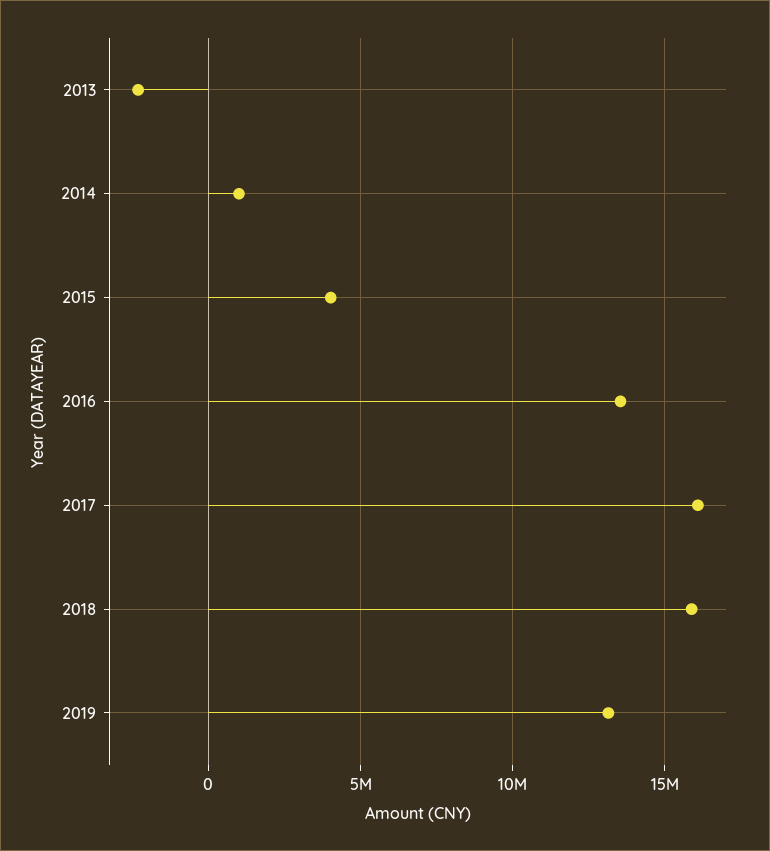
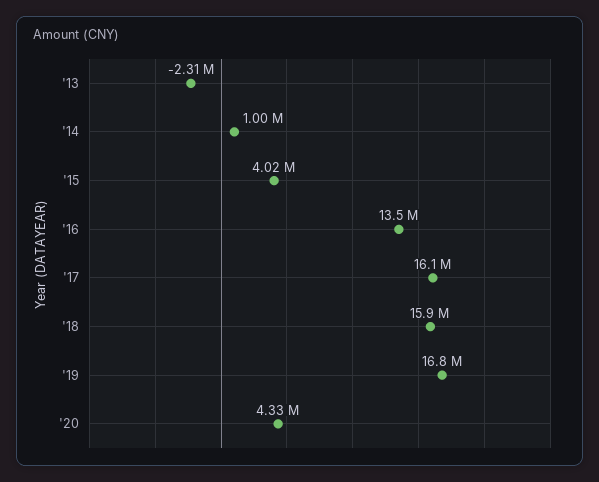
2019: 13000000 -> 16800000
'20: none -> 4330000

